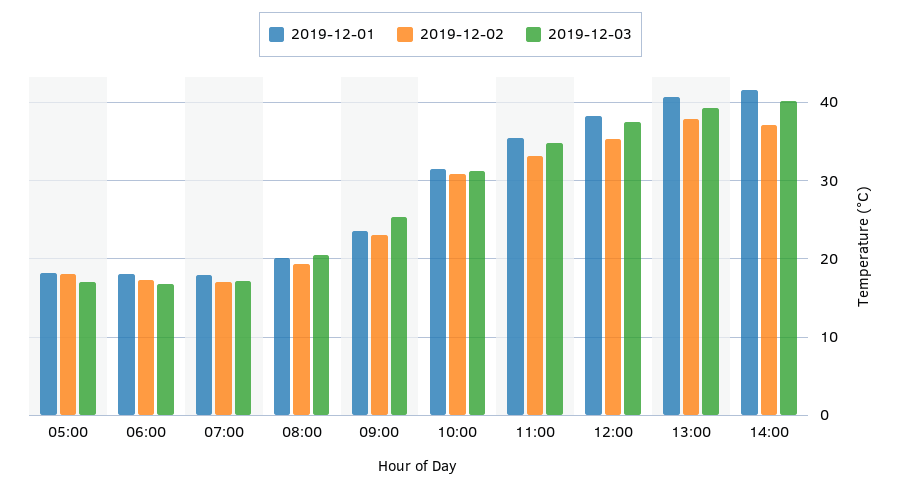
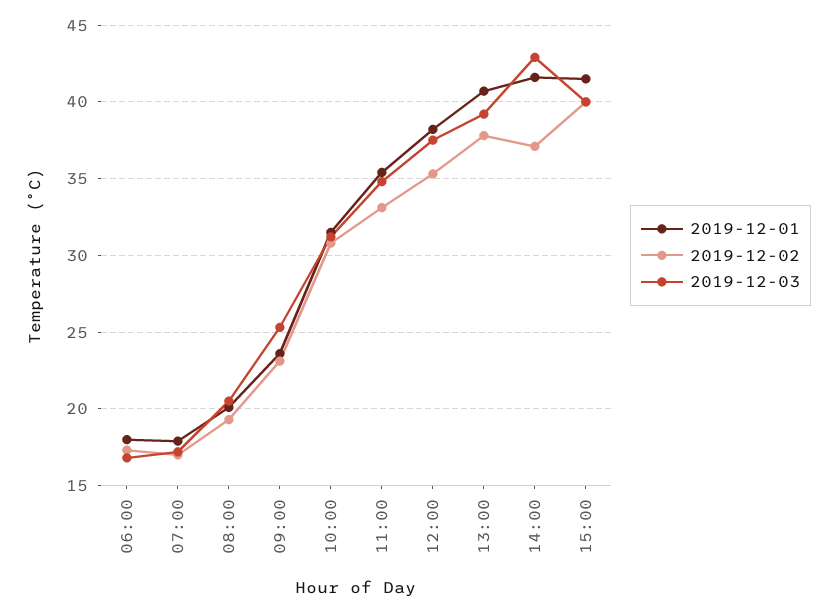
2019-12-01, 05:00: 18 -> none
2019-12-02, 05:00: 18 -> none
2019-12-03, 05:00: 17 -> none
2019-12-03, 14:00: 40 -> 43
2019-12-01, 15:00: none -> 41.5
2019-12-02, 15:00: none -> 40
2019-12-03, 15:00: none -> 40

